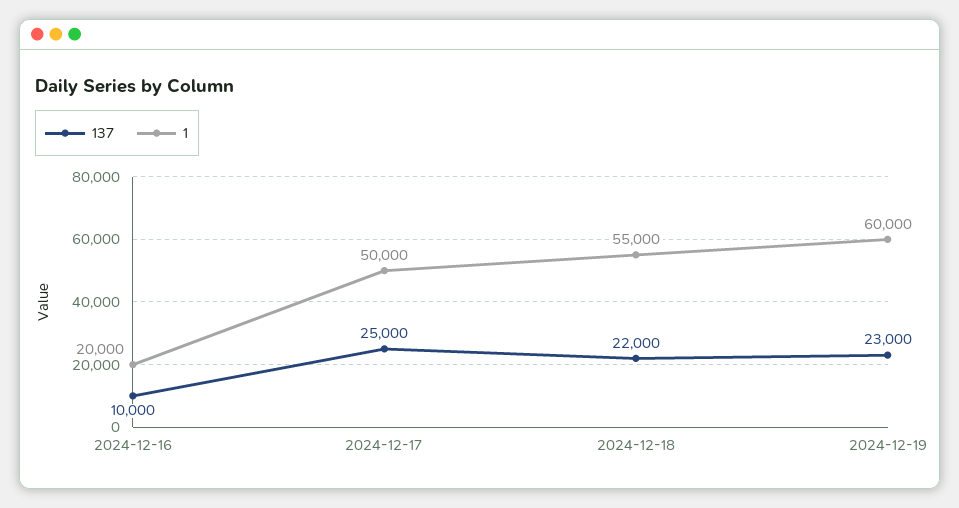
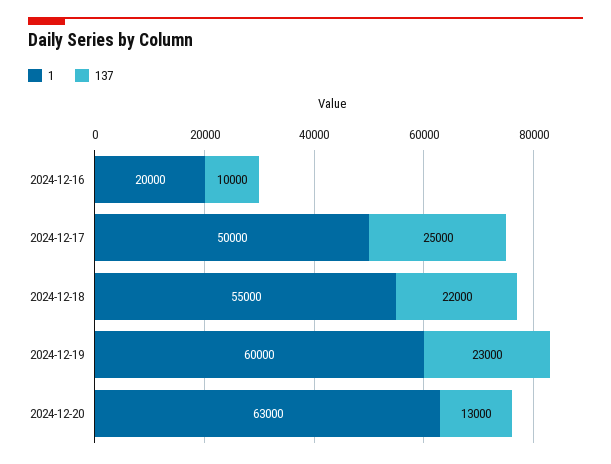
1, 2024-12-20: none -> 63000
137, 2024-12-20: none -> 13000

